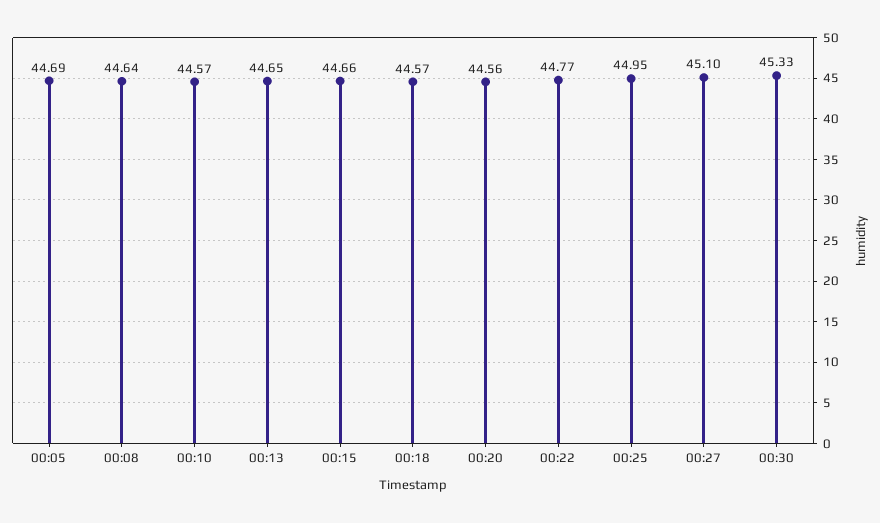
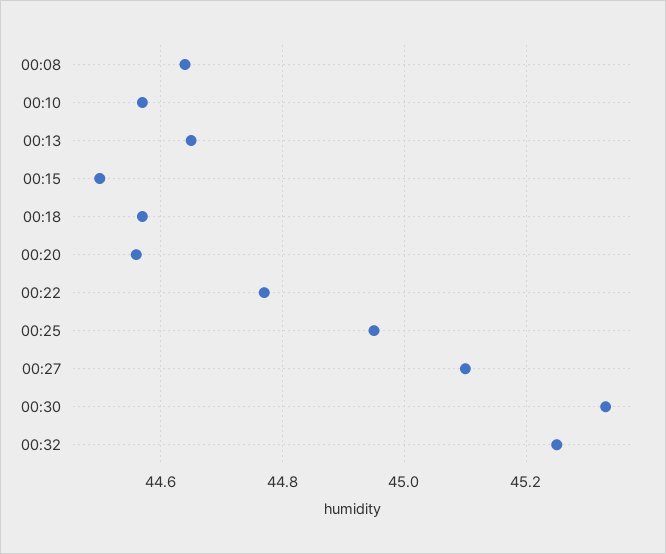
00:05: 44.69 -> none
00:15: 44.66 -> 44.5
00:32: none -> 45.25

